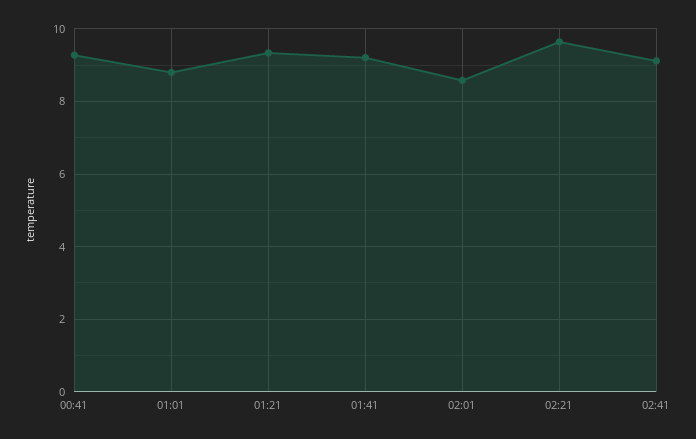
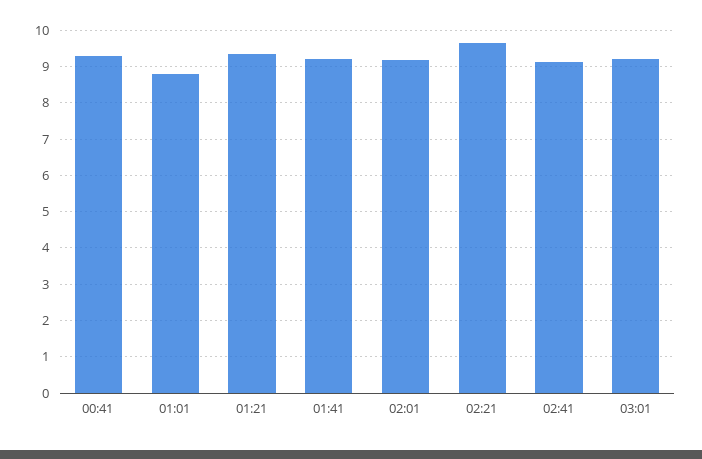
02:01: 8.6 -> 9.2
03:01: none -> 9.2

